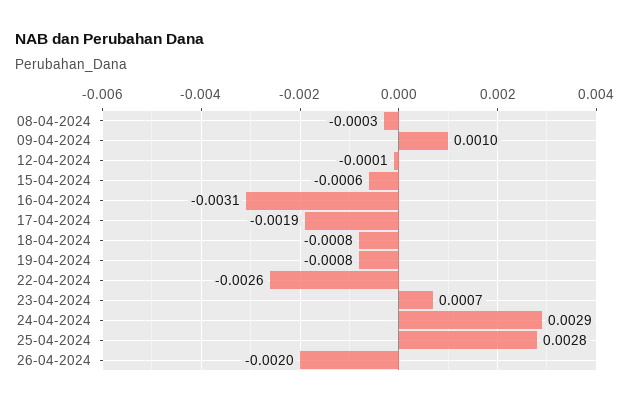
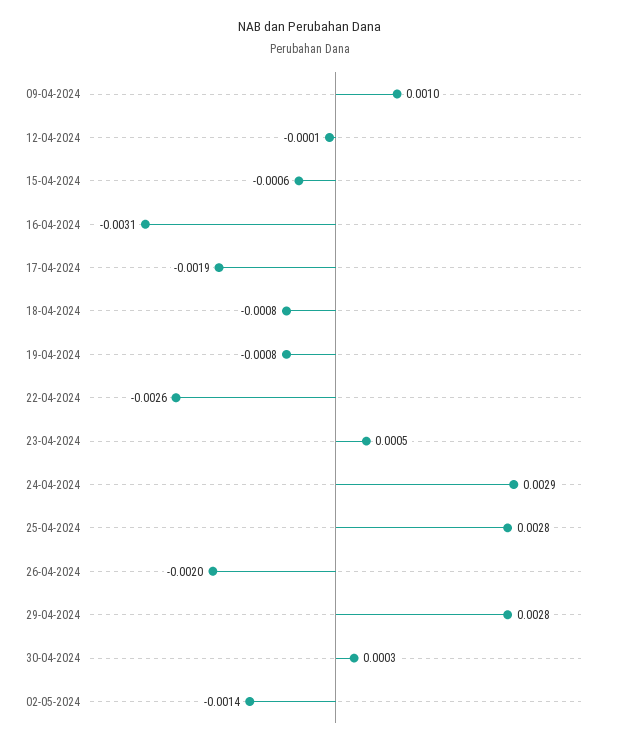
08-04-2024: -0.0003 -> none
23-04-2024: 0.0007 -> 0.0005
29-04-2024: none -> 0.0028
30-04-2024: none -> 0.0003
02-05-2024: none -> -0.0014

